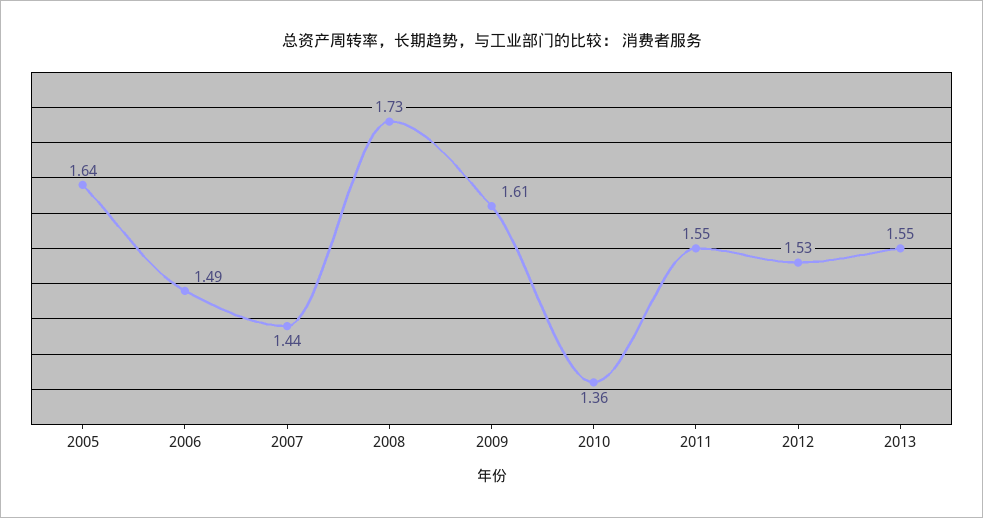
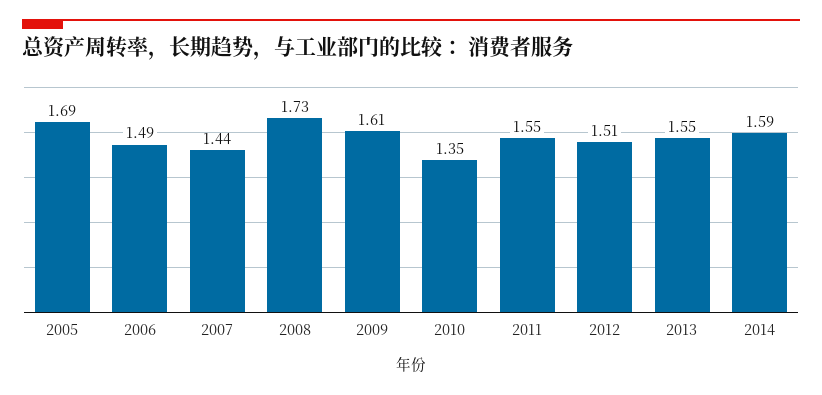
2005: 1.64 -> 1.69
2010: 1.36 -> 1.35
2012: 1.53 -> 1.51
2014: none -> 1.59

